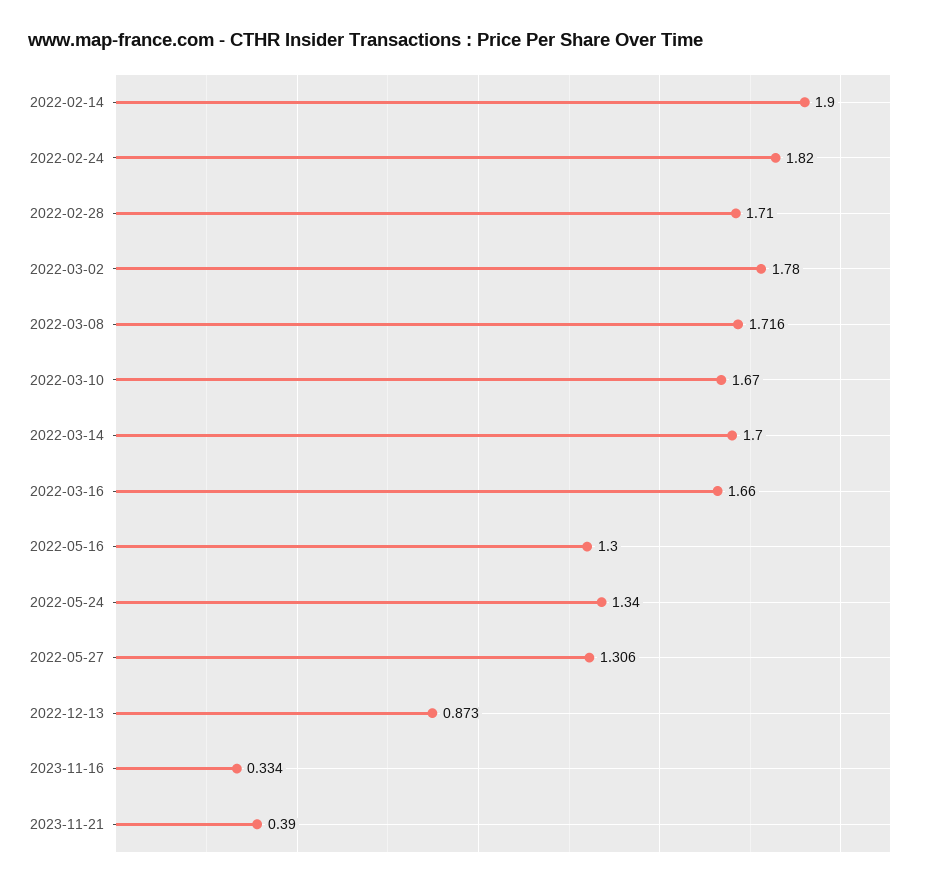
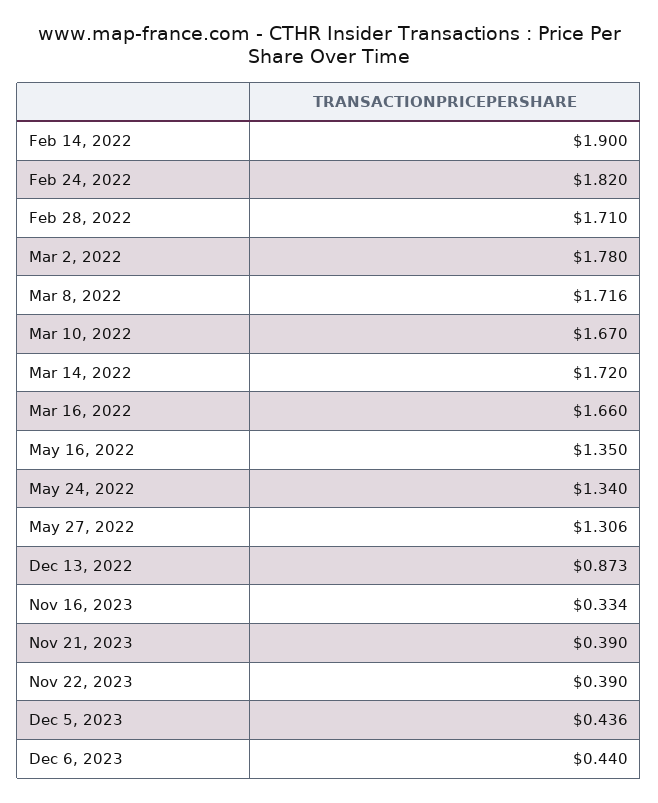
2022-03-14: 1.7 -> 1.72
2022-05-16: 1.3 -> 1.35
Nov 22, 2023: none -> 0.39
Dec 5, 2023: none -> 0.436
Dec 6, 2023: none -> 0.44

